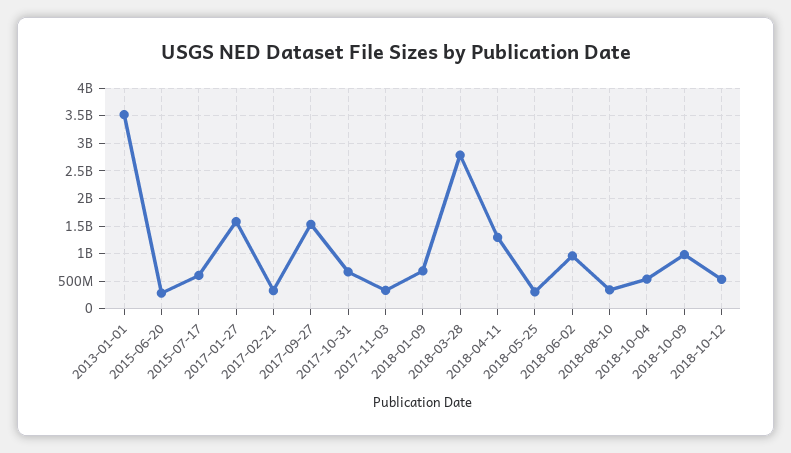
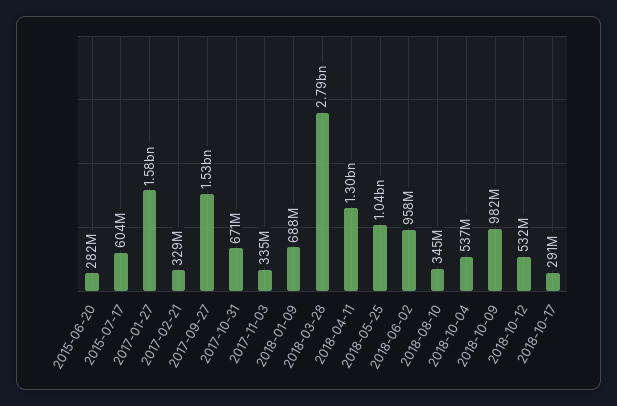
2013-01-01: 3500000000 -> none
2018-05-25: 250000000 -> 1040000000
2018-10-17: none -> 291000000

